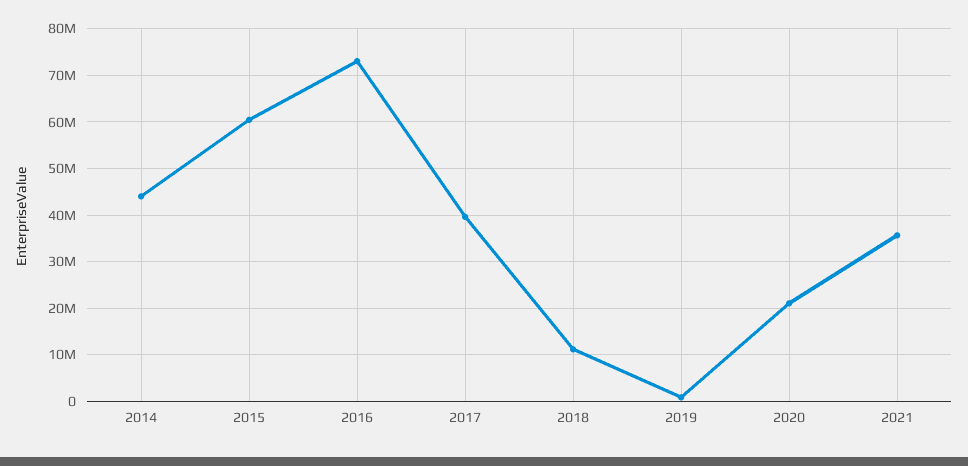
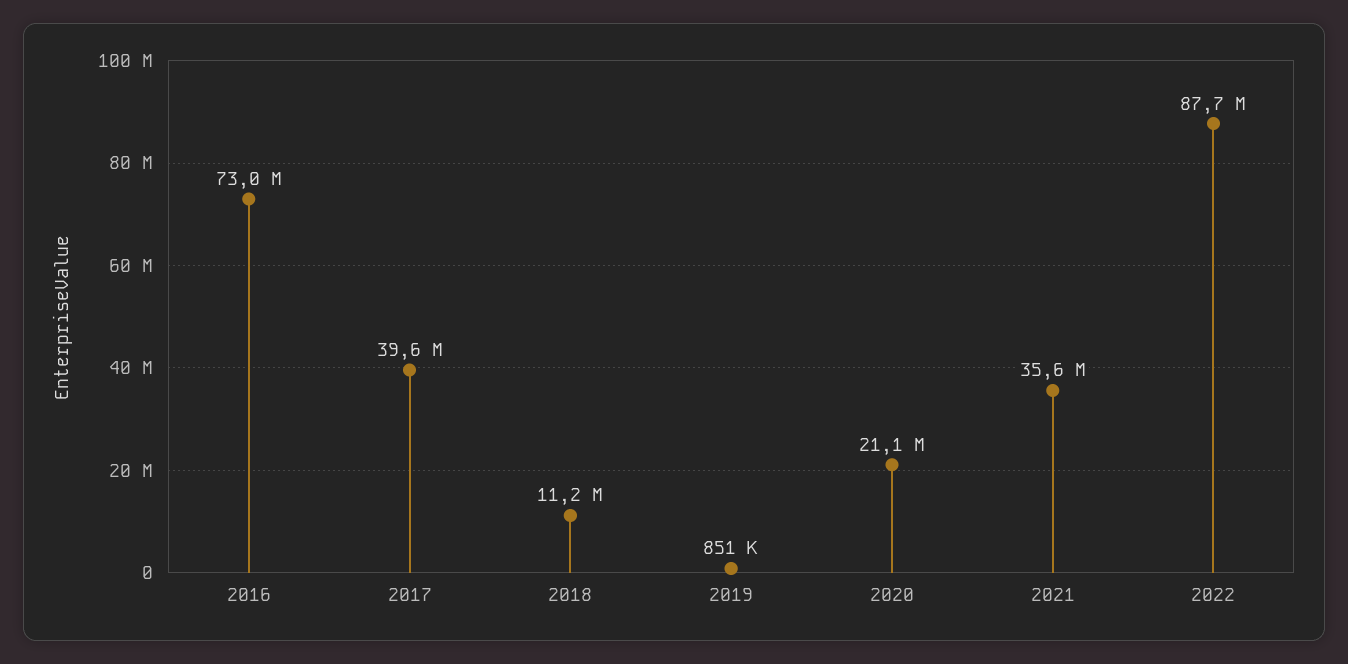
2014: 44000000 -> none
2015: 60000000 -> none
2022: none -> 87700000

